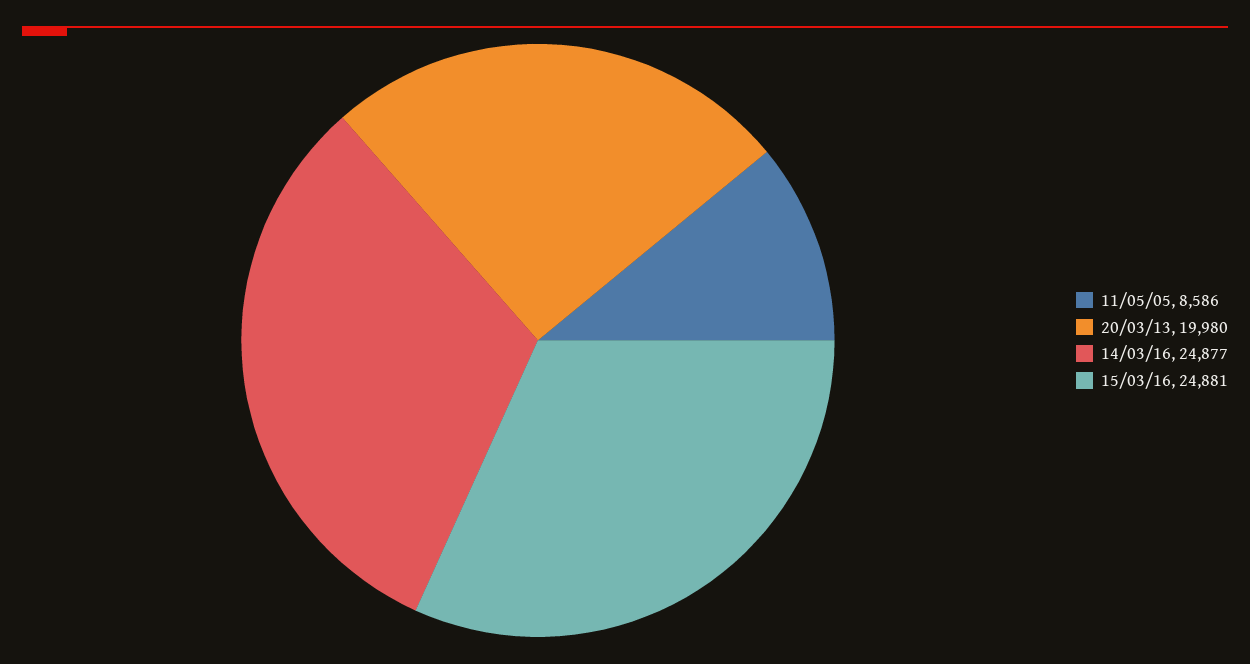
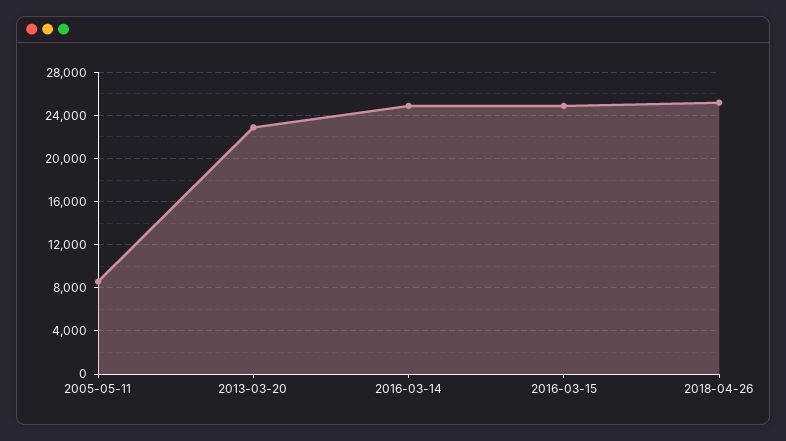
20/03/13: 19980 -> 23000
2018-04-26: none -> 25000

